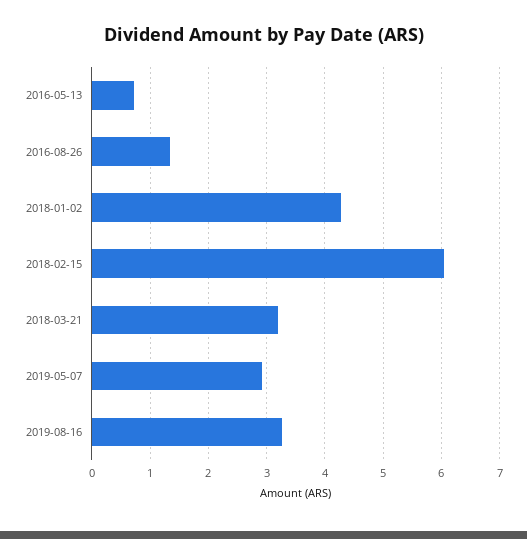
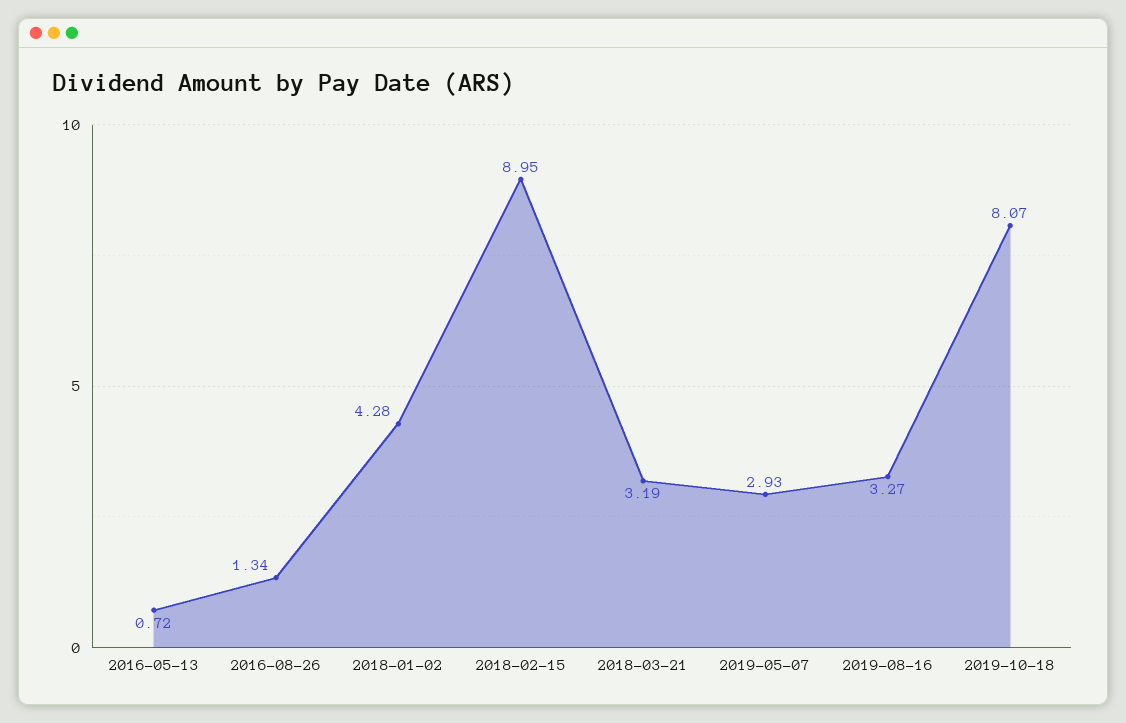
2018-02-15: 6 -> 8.95
2019-10-18: none -> 8.07

